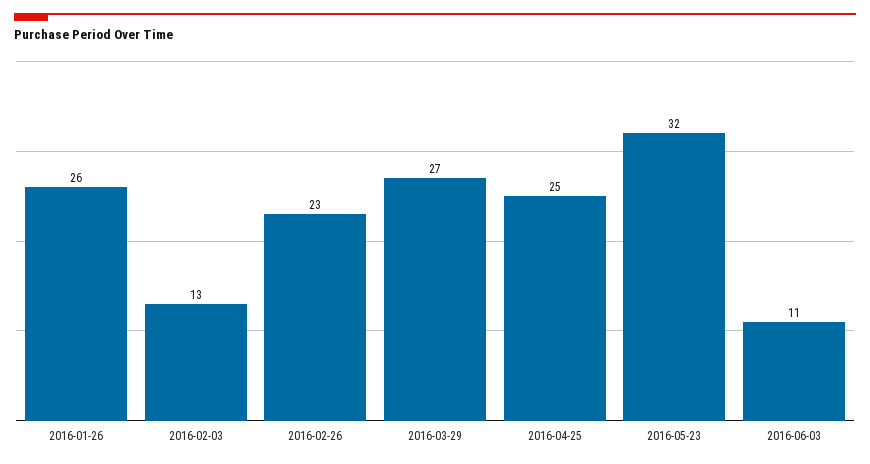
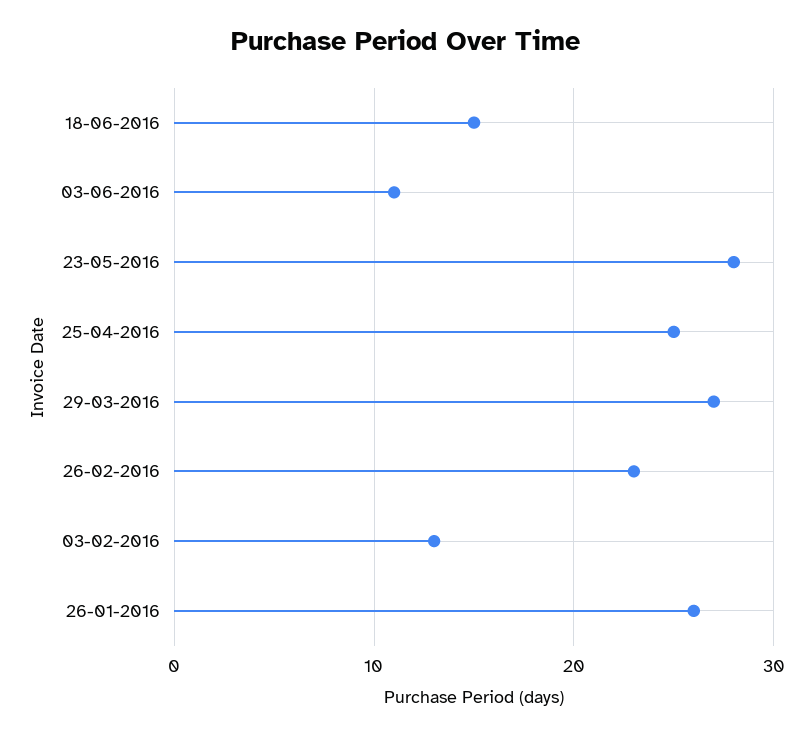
2016-05-23: 32 -> 28
18-06-2016: none -> 15

